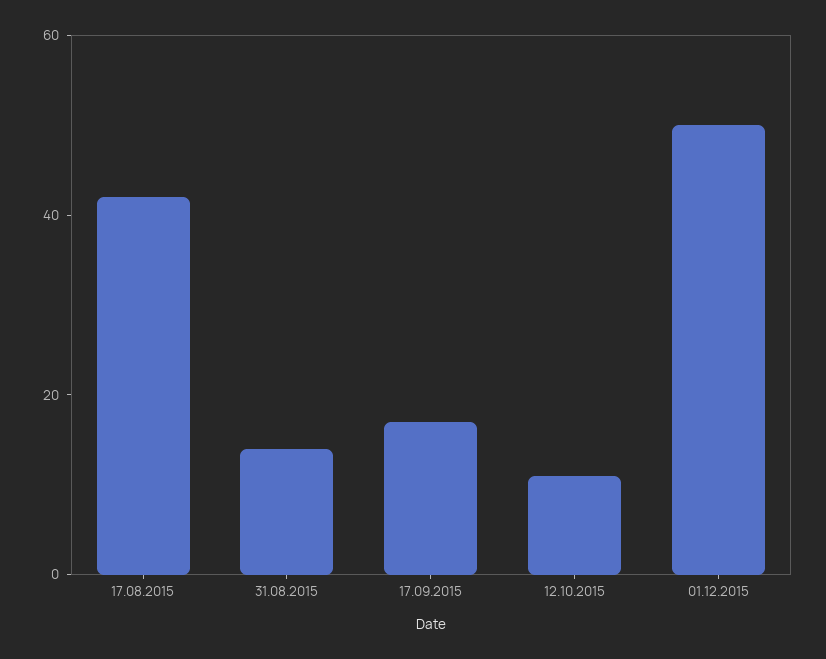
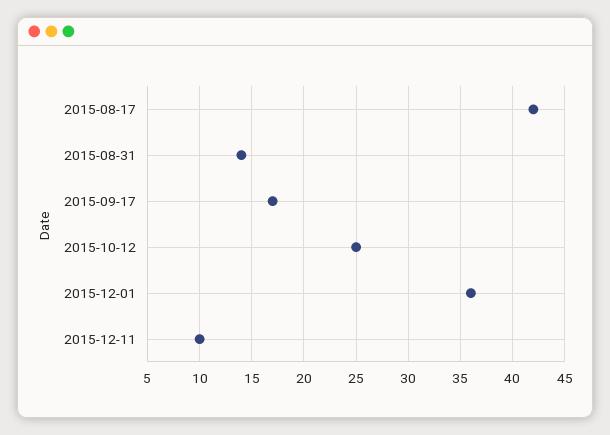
12.10.2015: 10 -> 25
01.12.2015: 50 -> 36
2015-12-11: none -> 10

